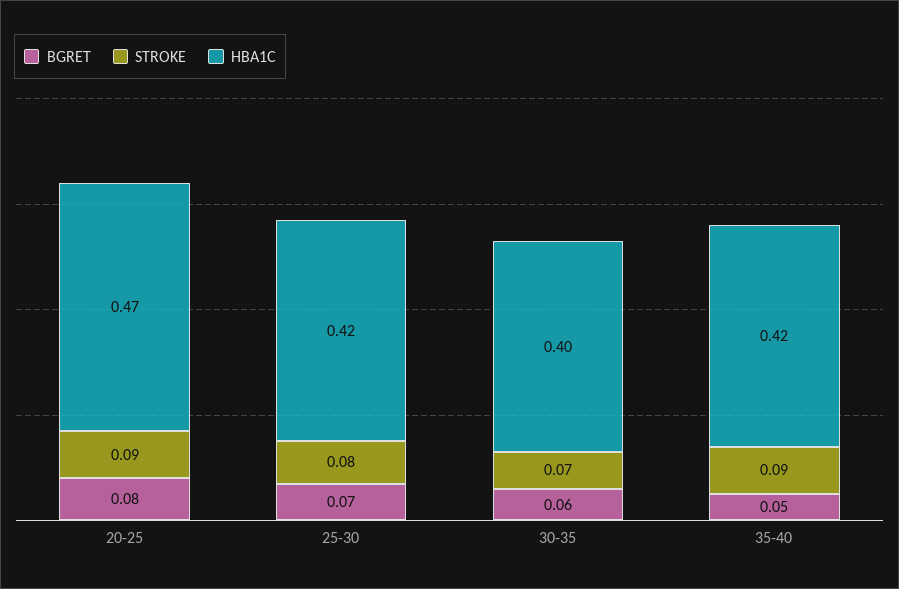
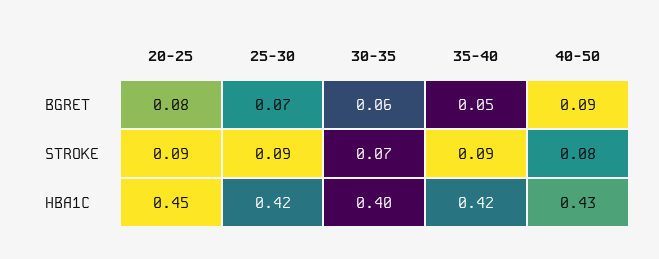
HBA1C, 20-25: 0.47 -> 0.45
STROKE, 25-30: 0.08 -> 0.09
BGRET, 40-50: none -> 0.09
STROKE, 40-50: none -> 0.08
HBA1C, 40-50: none -> 0.43

